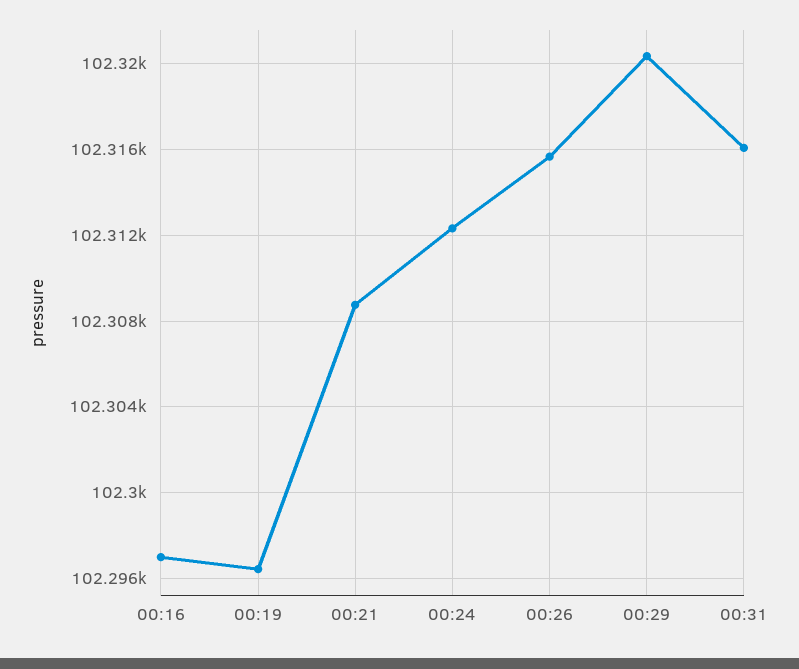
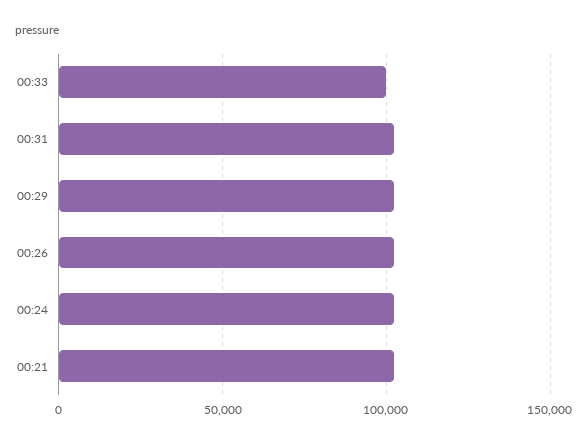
00:16: 102297 -> none
00:19: 102296.5 -> none
00:33: none -> 100000

